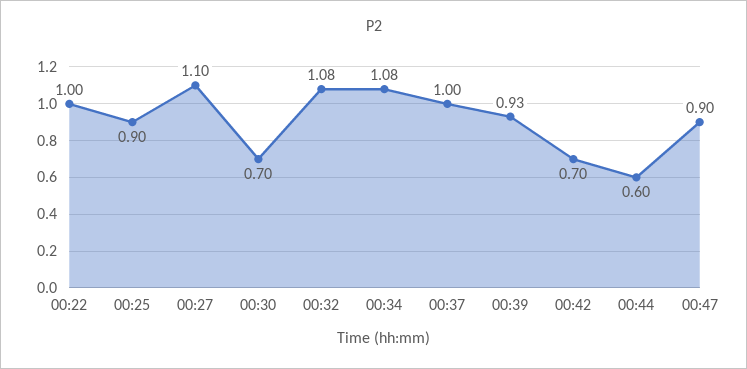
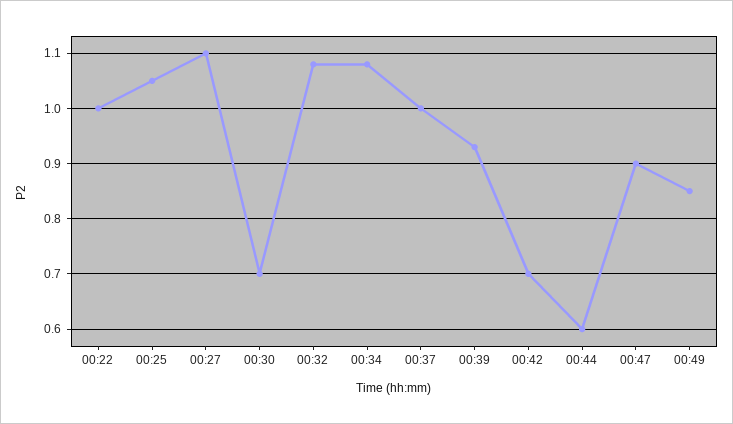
00:25: 0.9 -> 1.05
00:49: none -> 0.85

